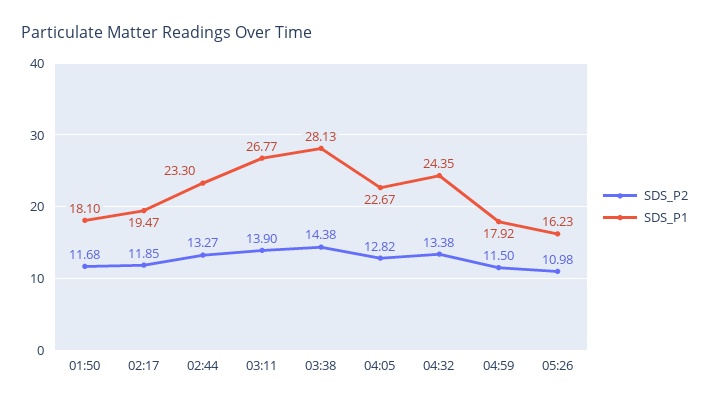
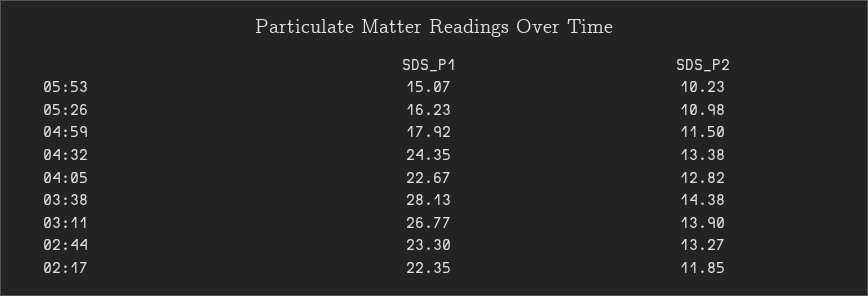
SDS_P2, 01:50: 11.68 -> none
SDS_P1, 01:50: 18.1 -> none
SDS_P1, 02:17: 19.47 -> 22.35
SDS_P1, 05:53: none -> 15.07
SDS_P2, 05:53: none -> 10.23

